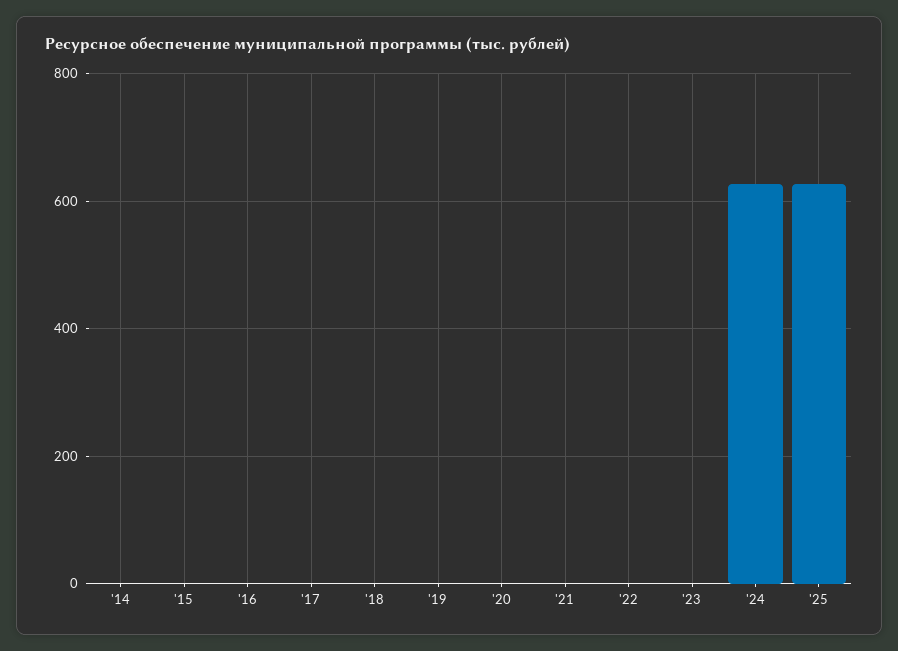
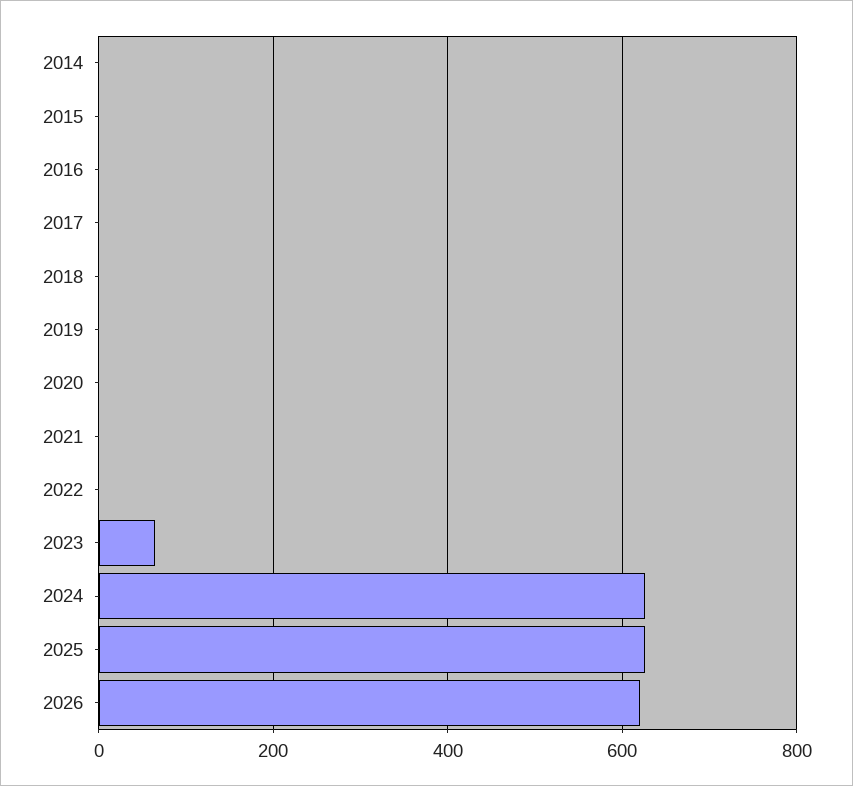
'23: 0 -> 60
2026: none -> 620

